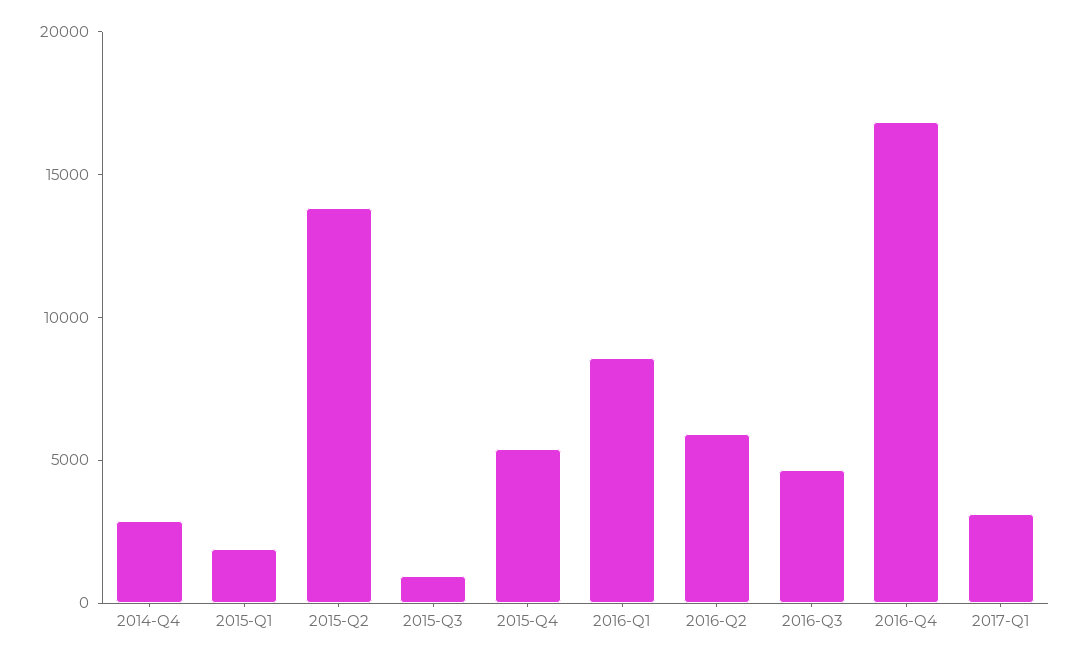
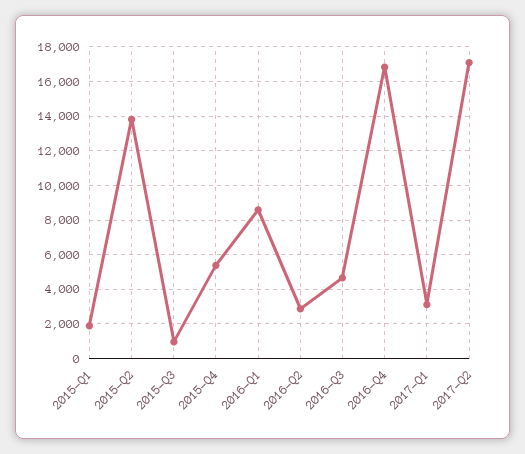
2014-Q4: 3000 -> none
2016-Q2: 6000 -> 3000
2017-Q2: none -> 17000

